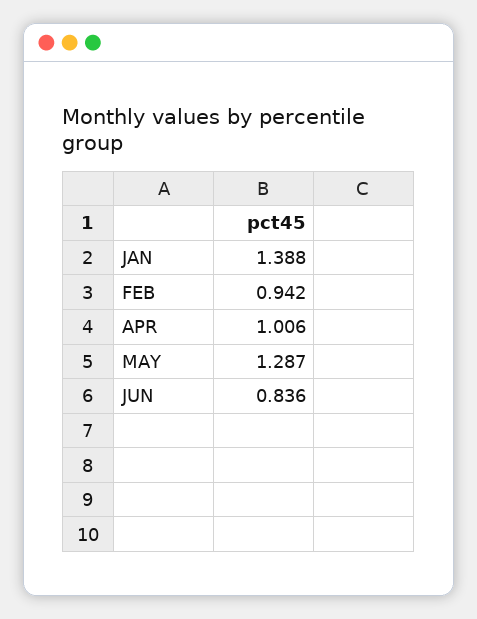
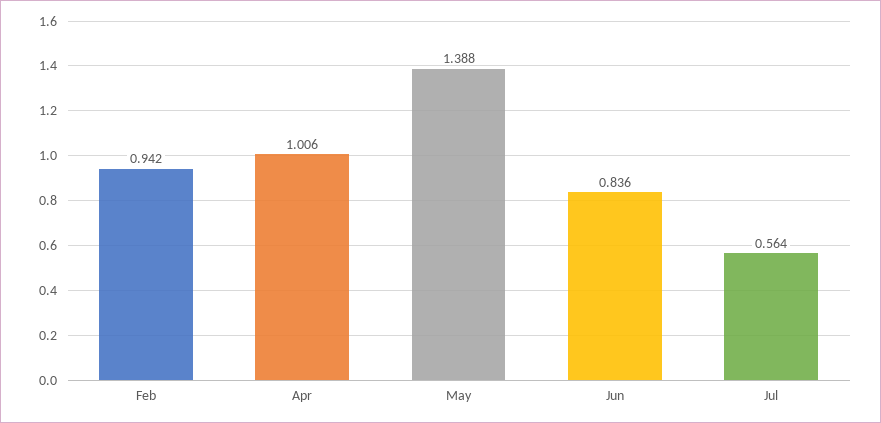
JAN: 1.388 -> none
MAY: 1.287 -> 1.388
Jul: none -> 0.564

